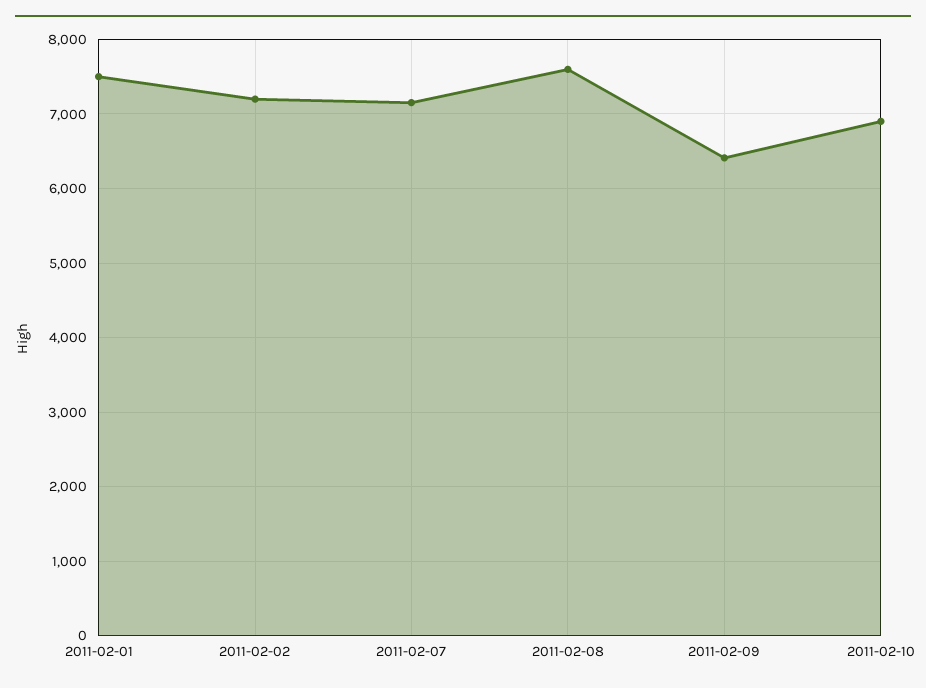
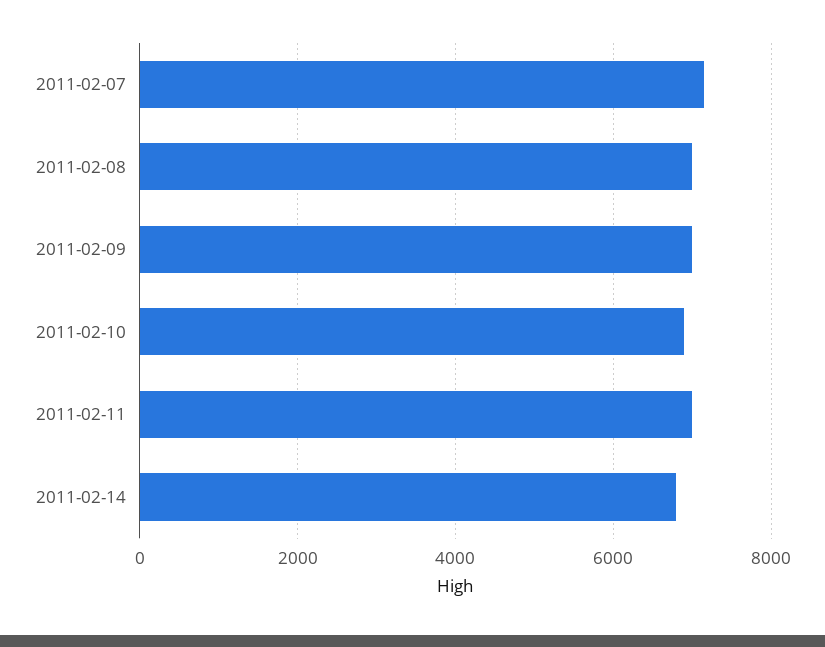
2011-02-01: 7500 -> none
2011-02-02: 7200 -> none
2011-02-08: 7600 -> 7000
2011-02-09: 6400 -> 7000
2011-02-11: none -> 7000
2011-02-14: none -> 6800

